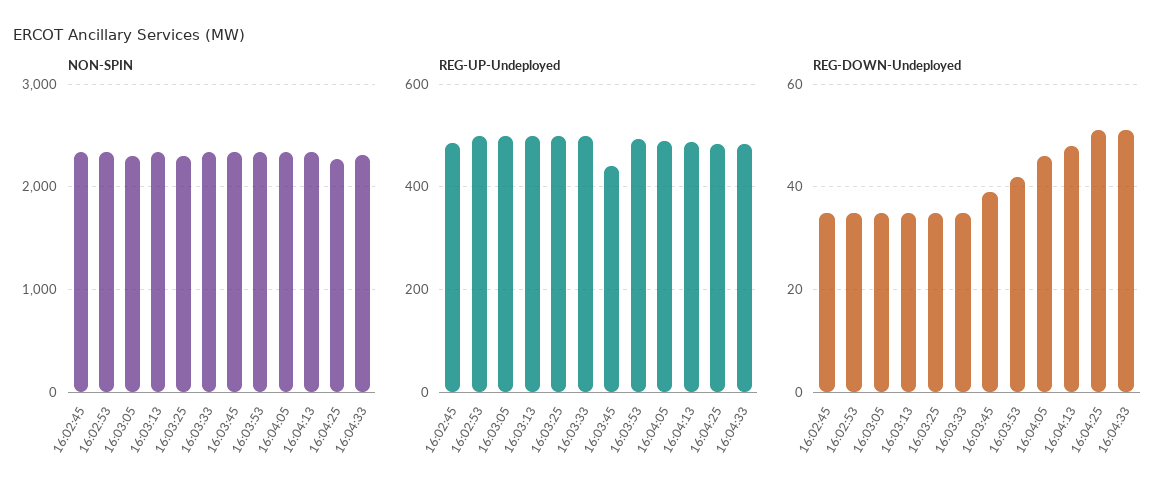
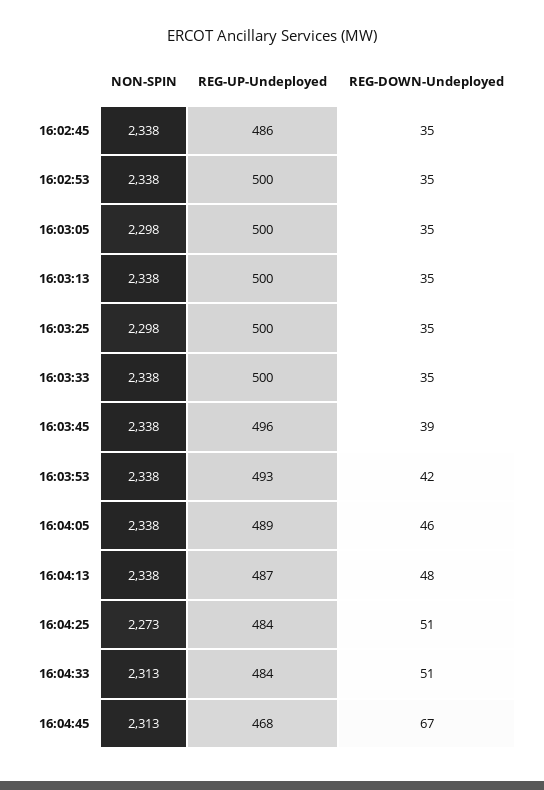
REG-UP-Undeployed, 16:03:45: 440 -> 496
NON-SPIN, 16:04:45: none -> 2313
REG-UP-Undeployed, 16:04:45: none -> 468
REG-DOWN-Undeployed, 16:04:45: none -> 67

